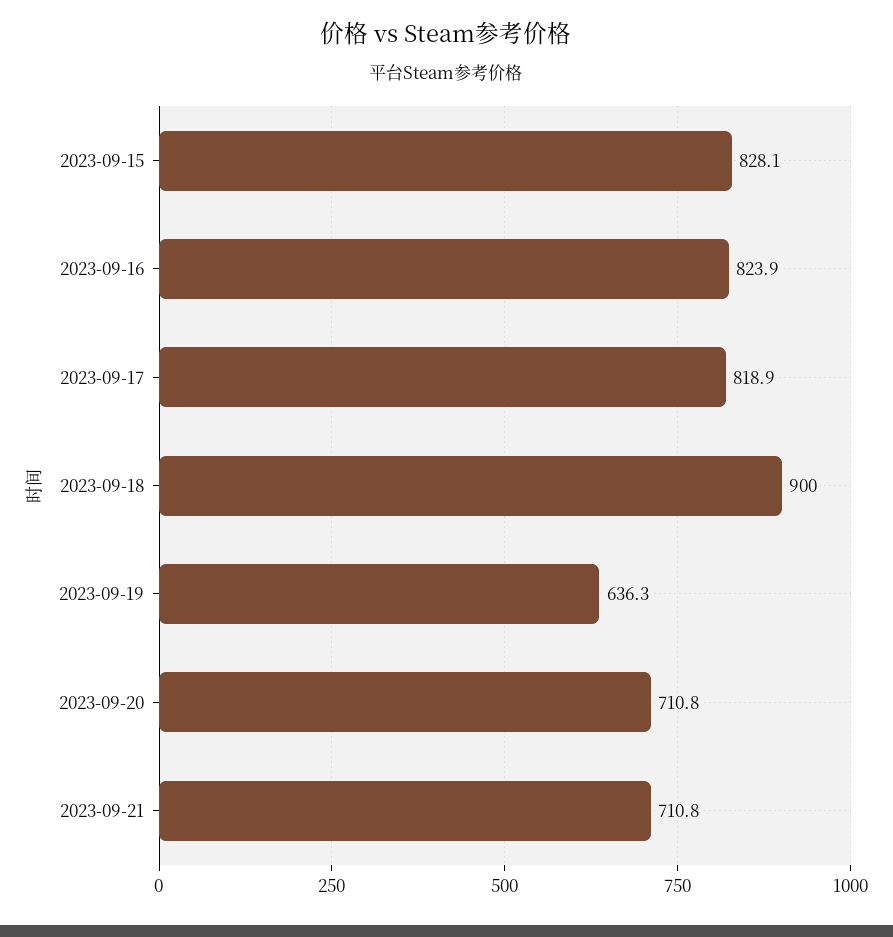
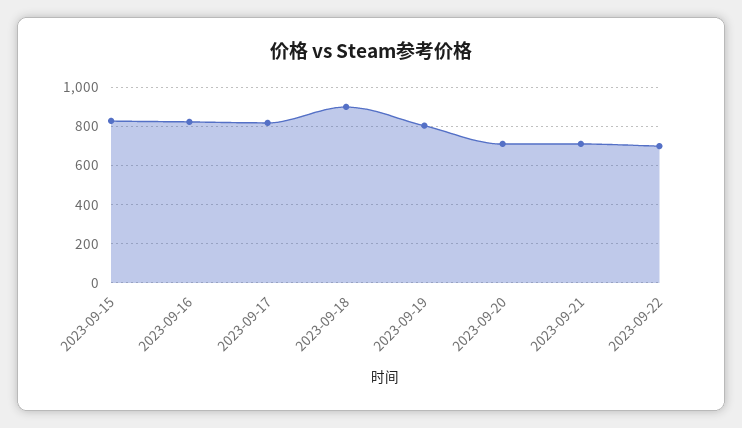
2023-09-19: 636.3 -> 800
2023-09-22: none -> 700

